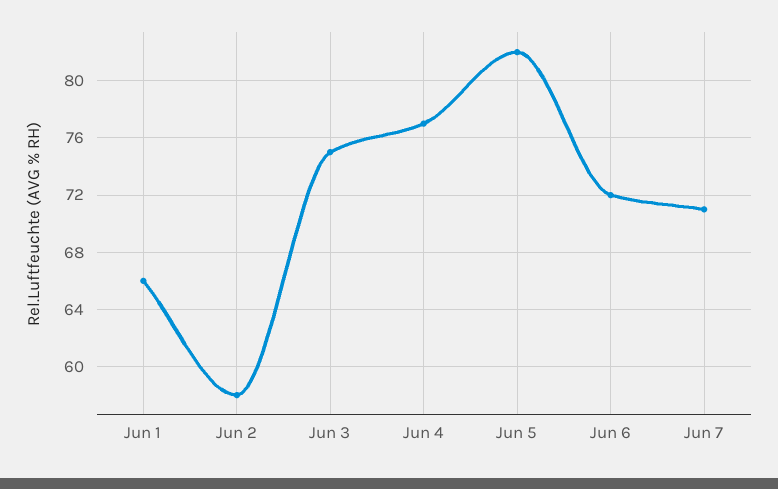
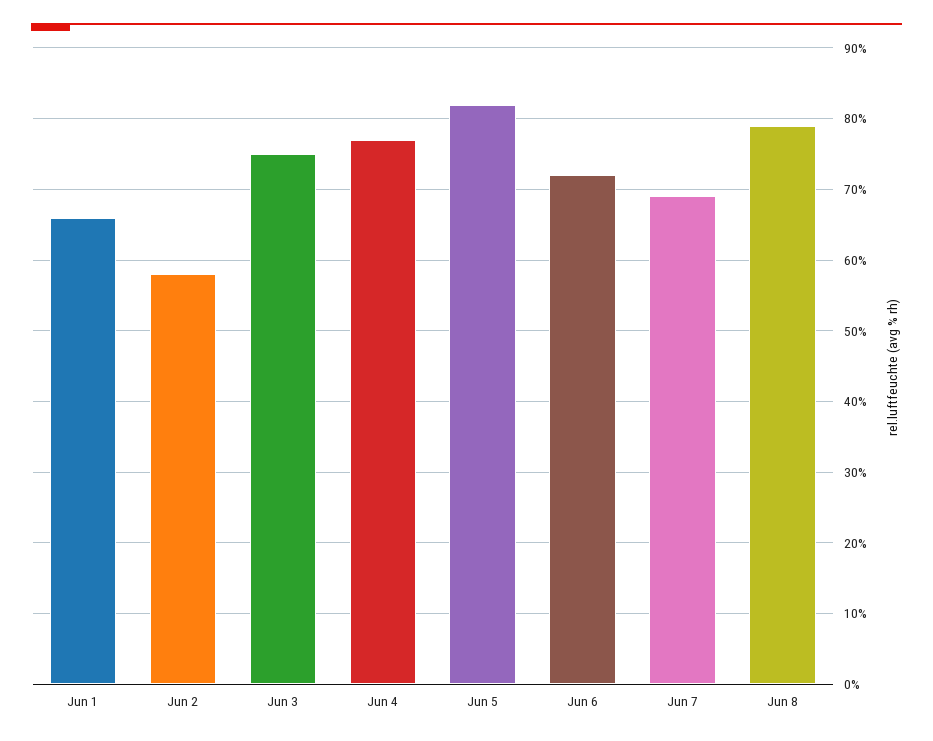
Jun 7: 71 -> 69
Jun 8: none -> 79

